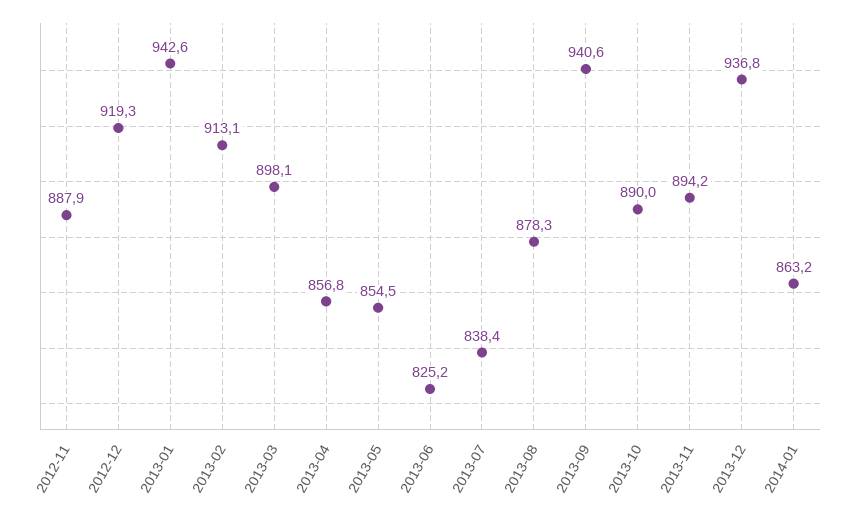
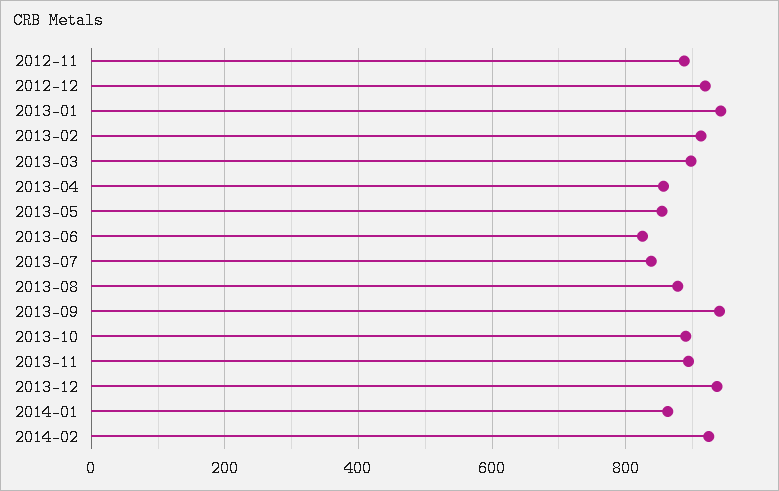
2014-02: none -> 920

